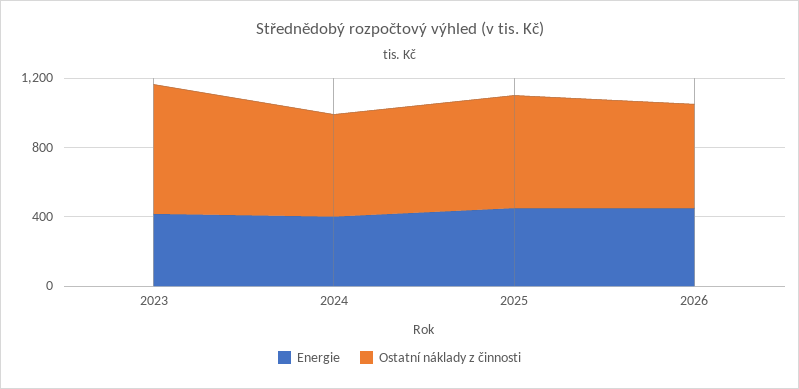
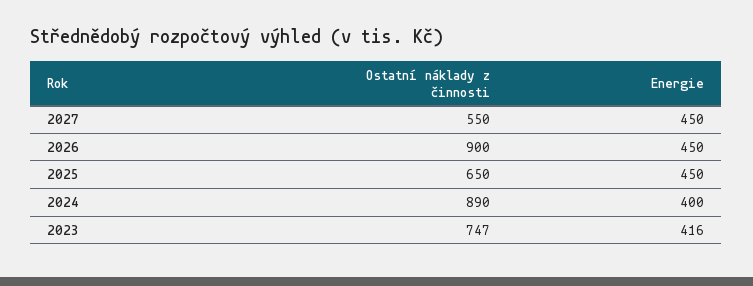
Ostatní náklady z činnosti, 2024: 600 -> 890
Ostatní náklady z činnosti, 2026: 600 -> 900
Ostatní náklady z činnosti, 2027: none -> 550
Energie, 2027: none -> 450

